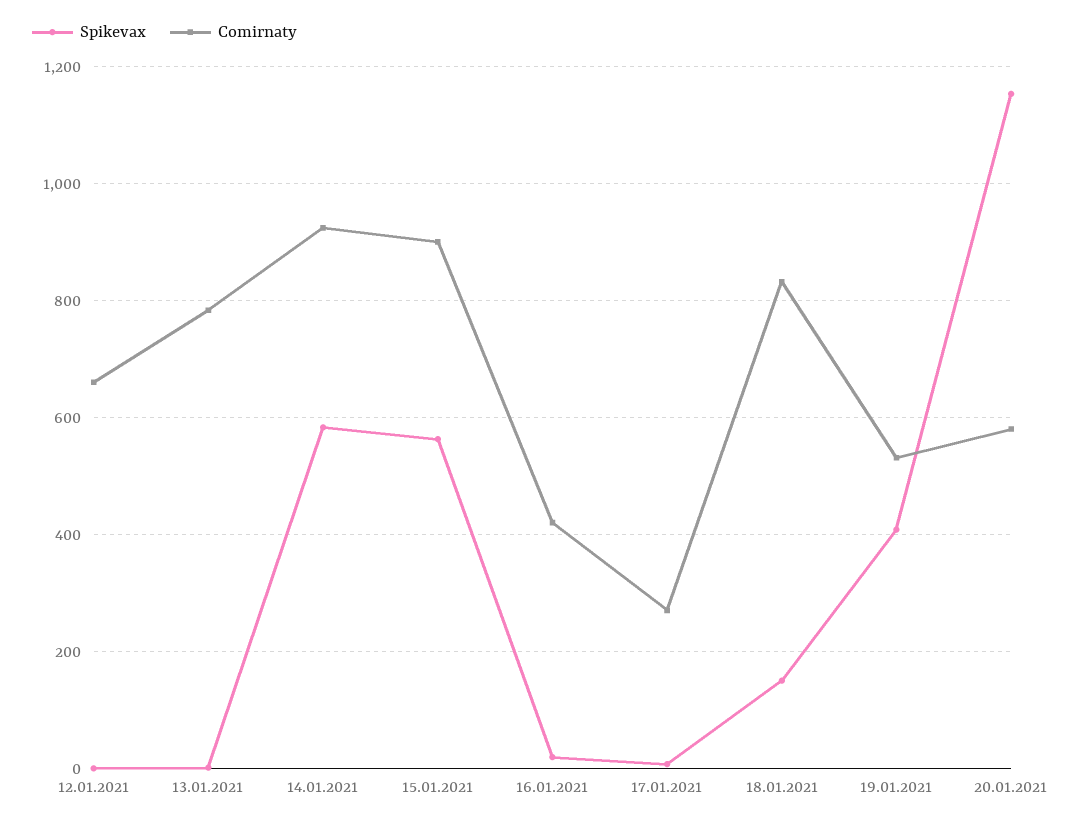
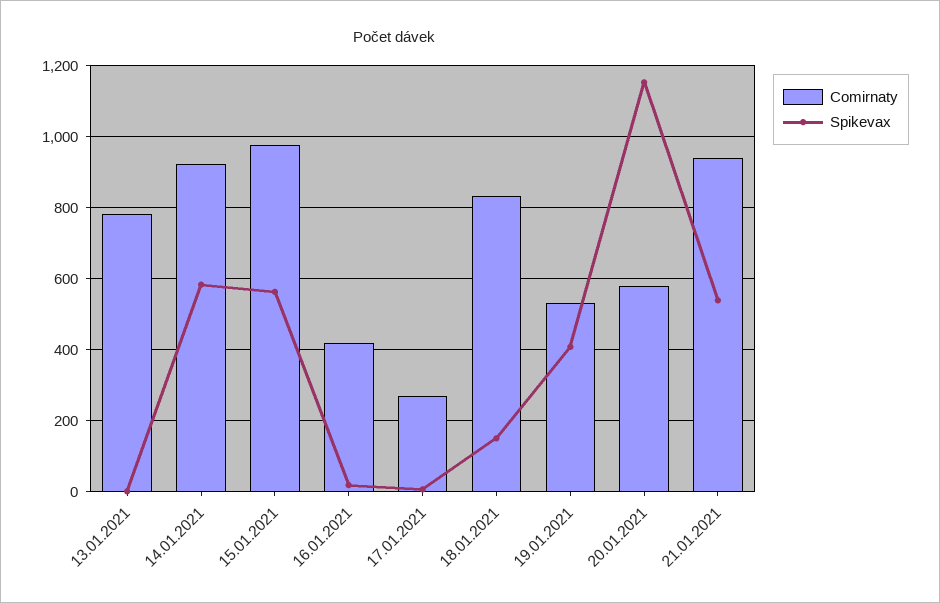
Spikevax, 12.01.2021: 0 -> none
Comirnaty, 12.01.2021: 660 -> none
Comirnaty, 15.01.2021: 900 -> 980
Comirnaty, 21.01.2021: none -> 940
Spikevax, 21.01.2021: none -> 540

